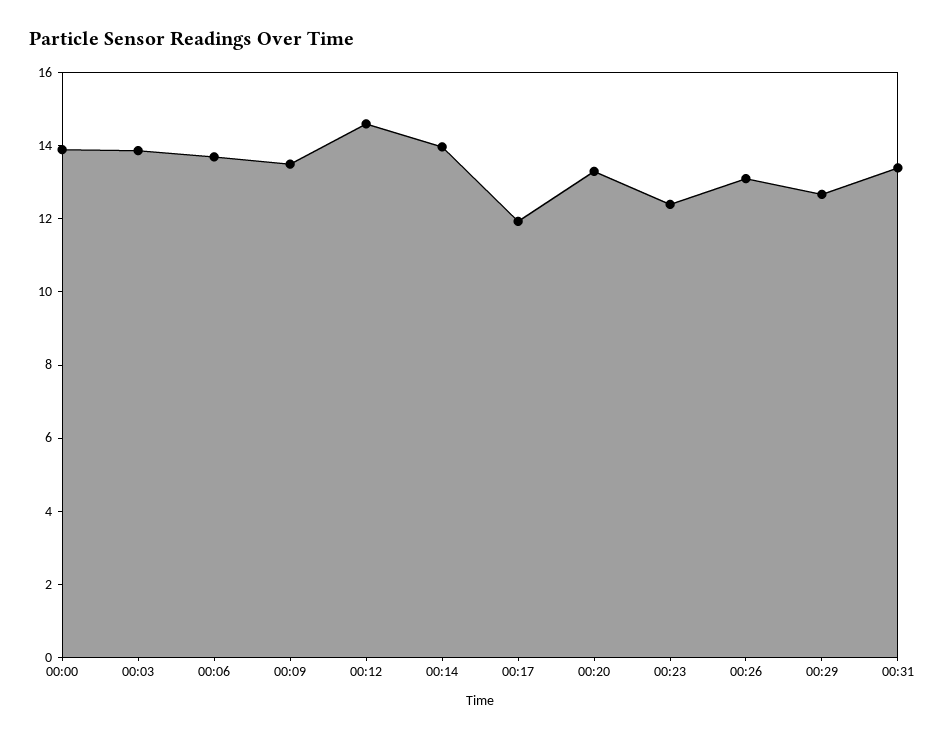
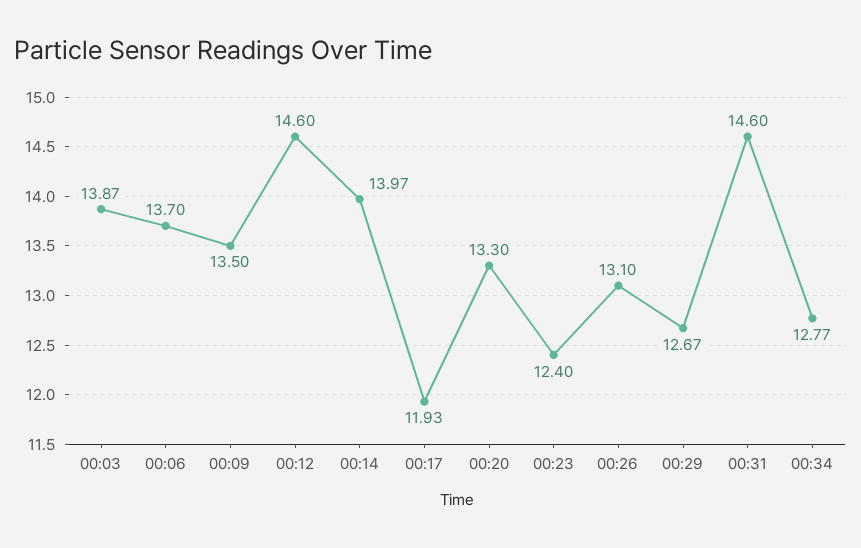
00:00: 14 -> none
00:31: 13.5 -> 14.6
00:34: none -> 12.77

